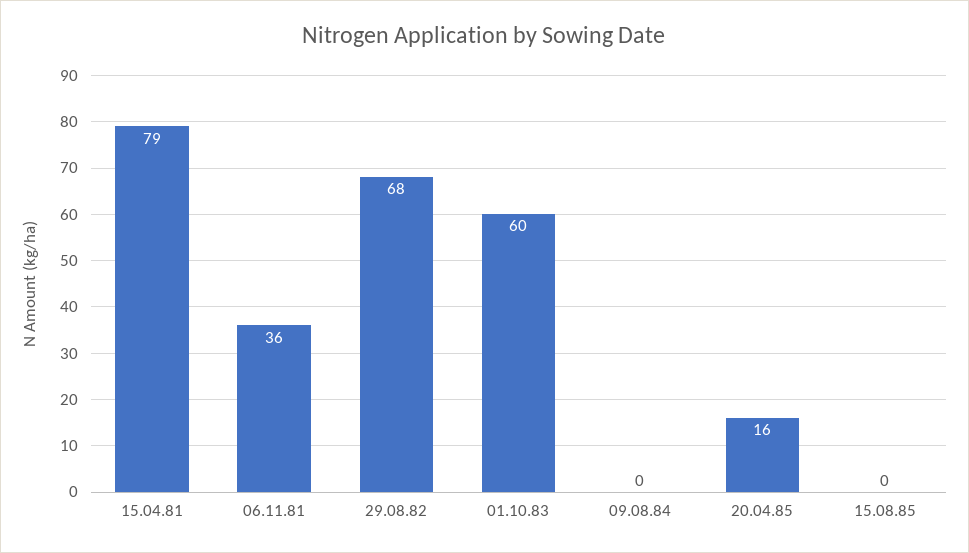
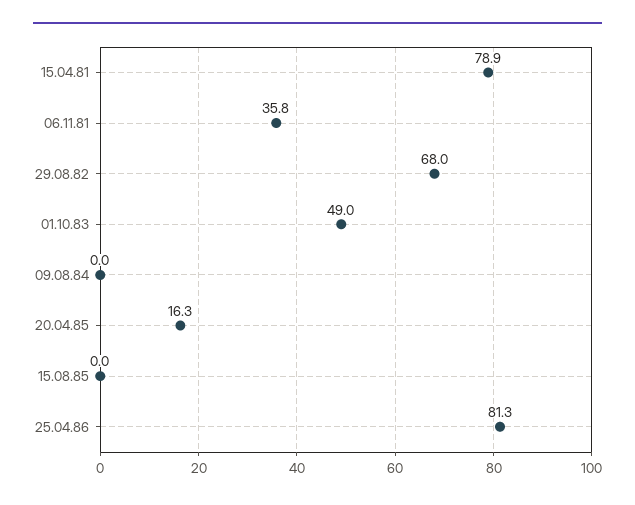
01.10.83: 60 -> 49
25.04.86: none -> 81.3

